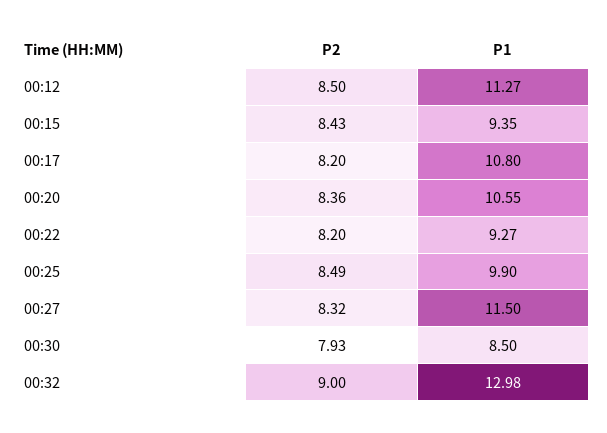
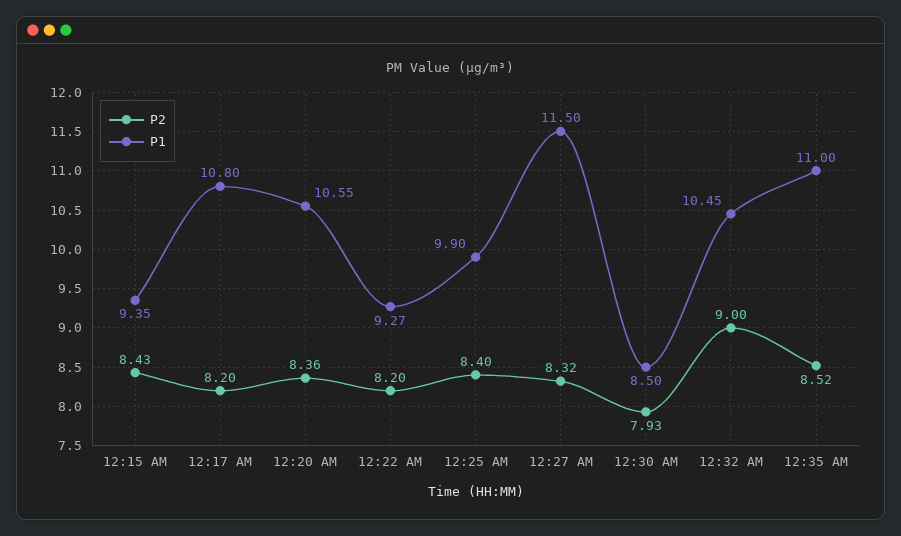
P2, 00:12: 8.5 -> none
P1, 00:12: 11.27 -> none
P2, 00:25: 8.49 -> 8.4
P1, 00:32: 12.98 -> 10.45
P2, 12:35 AM: none -> 8.52
P1, 12:35 AM: none -> 11

